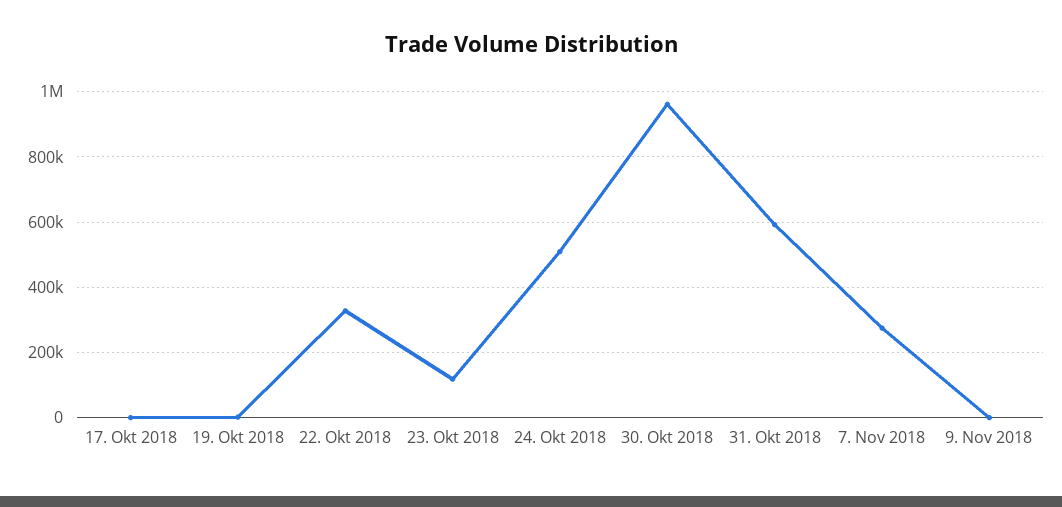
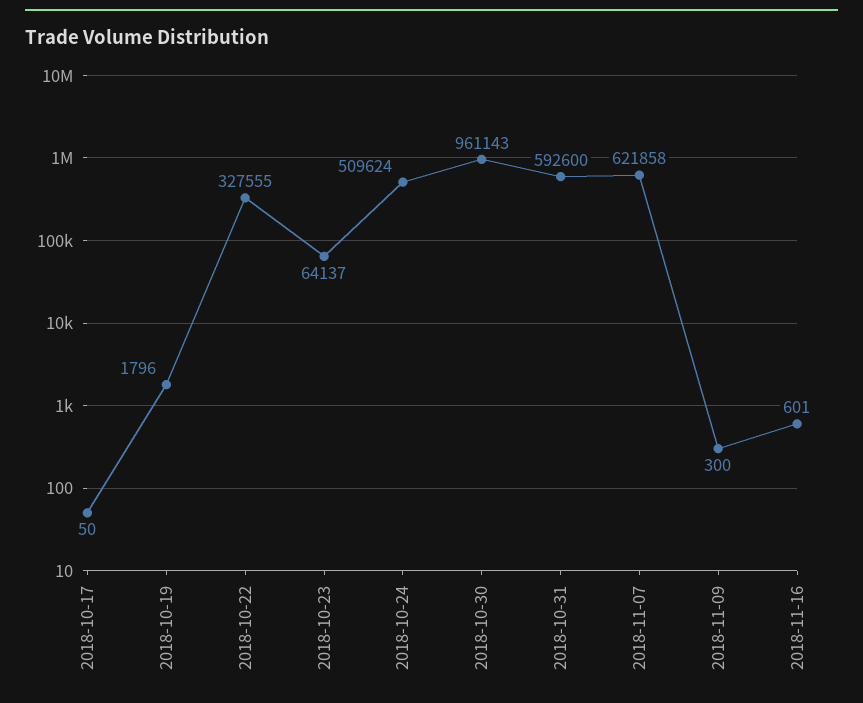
23. Okt 2018: 120000 -> 64137
7. Nov 2018: 280000 -> 621858
2018-11-16: none -> 601

